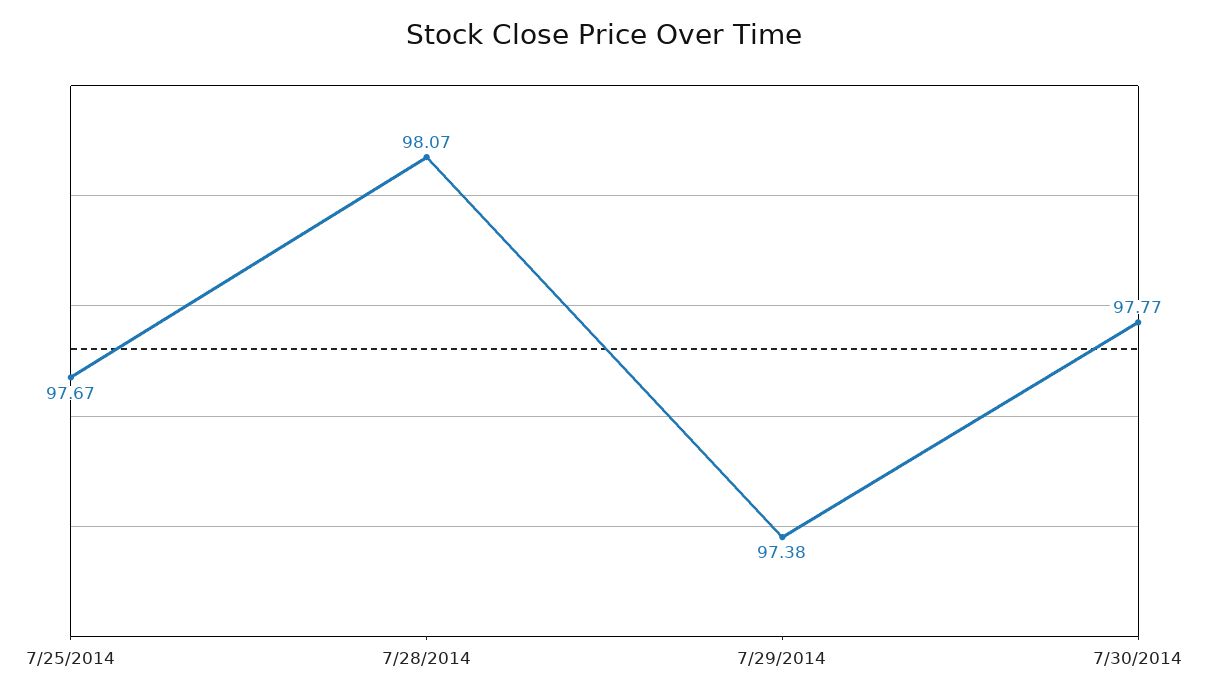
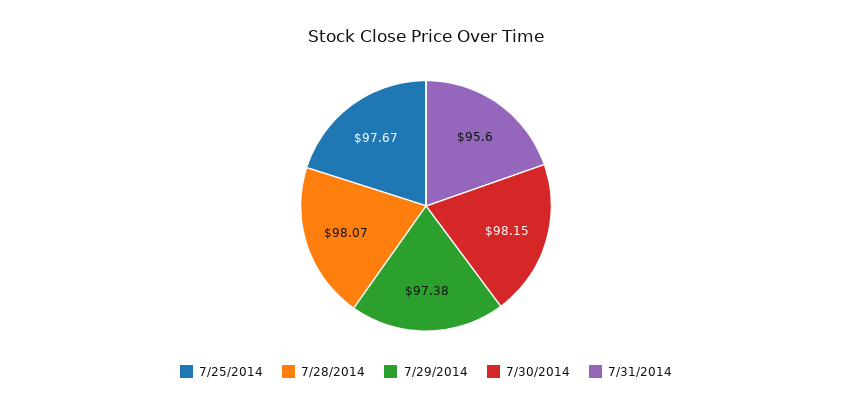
7/30/2014: 97.77 -> 98.15
7/31/2014: none -> 95.6

